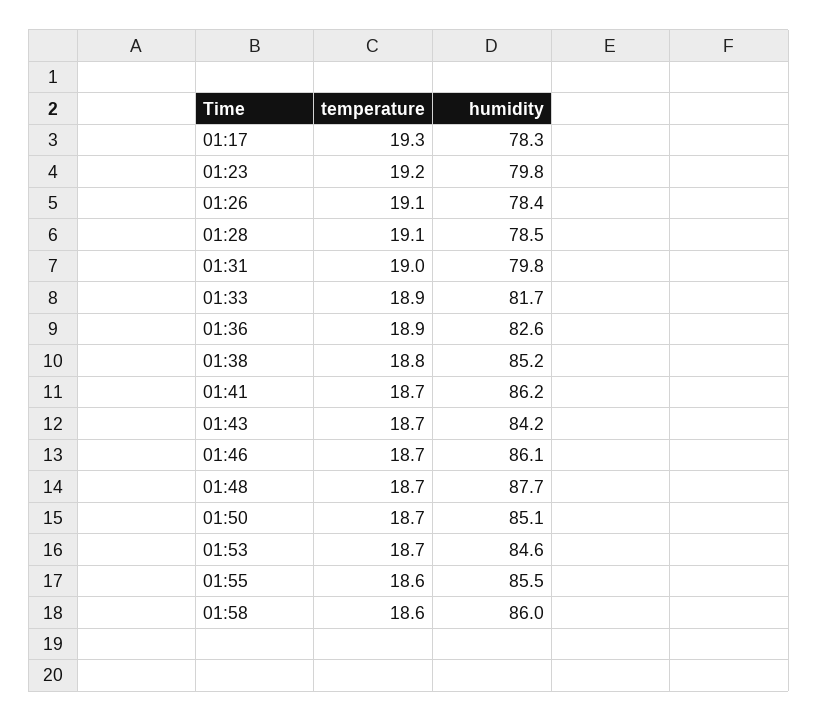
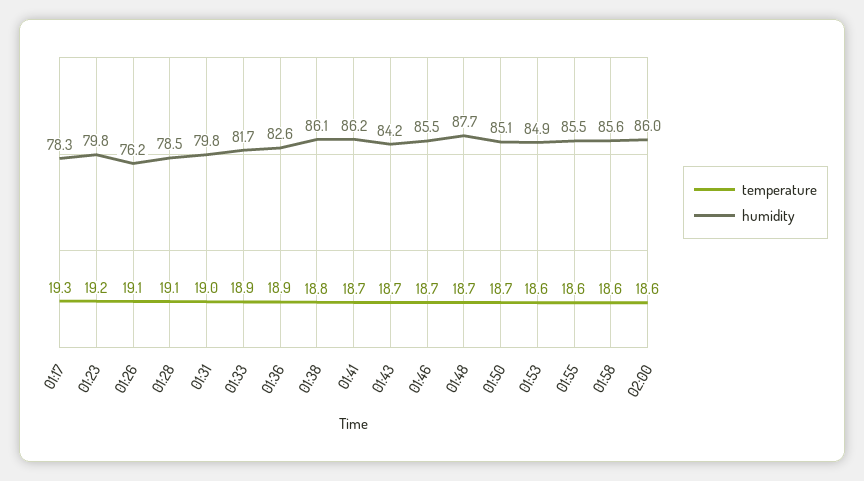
humidity, 01:26: 78.4 -> 76.2
humidity, 01:38: 85.2 -> 86.1
humidity, 01:46: 86.1 -> 85.5
temperature, 01:53: 18.7 -> 18.6
humidity, 01:53: 84.6 -> 84.9
humidity, 01:58: 86 -> 85.6
temperature, 02:00: none -> 18.6
humidity, 02:00: none -> 86

